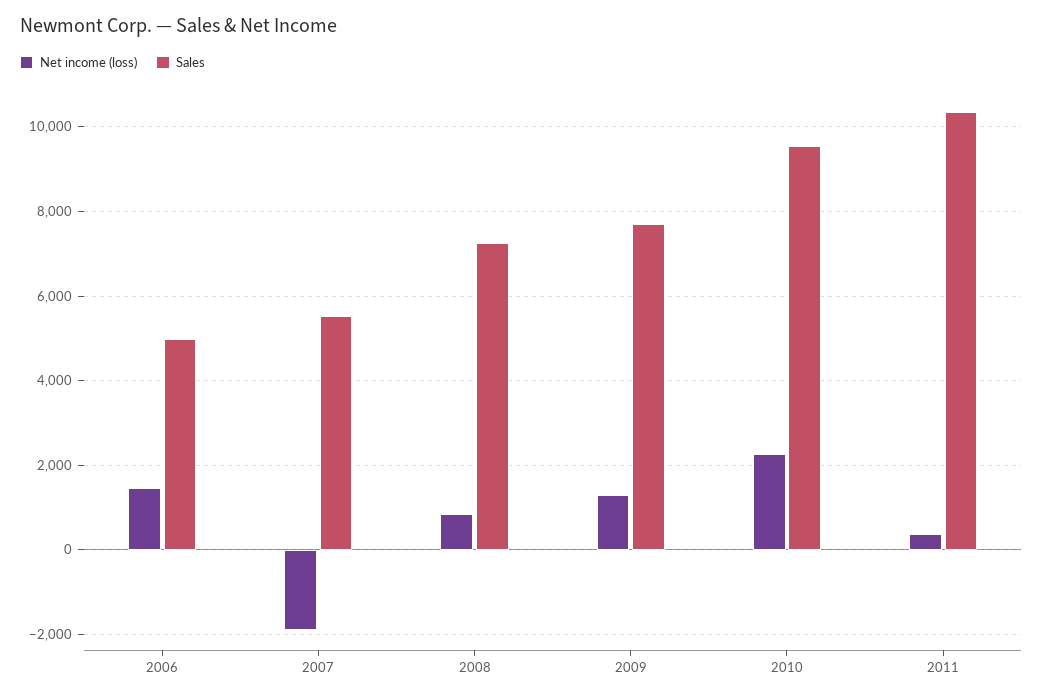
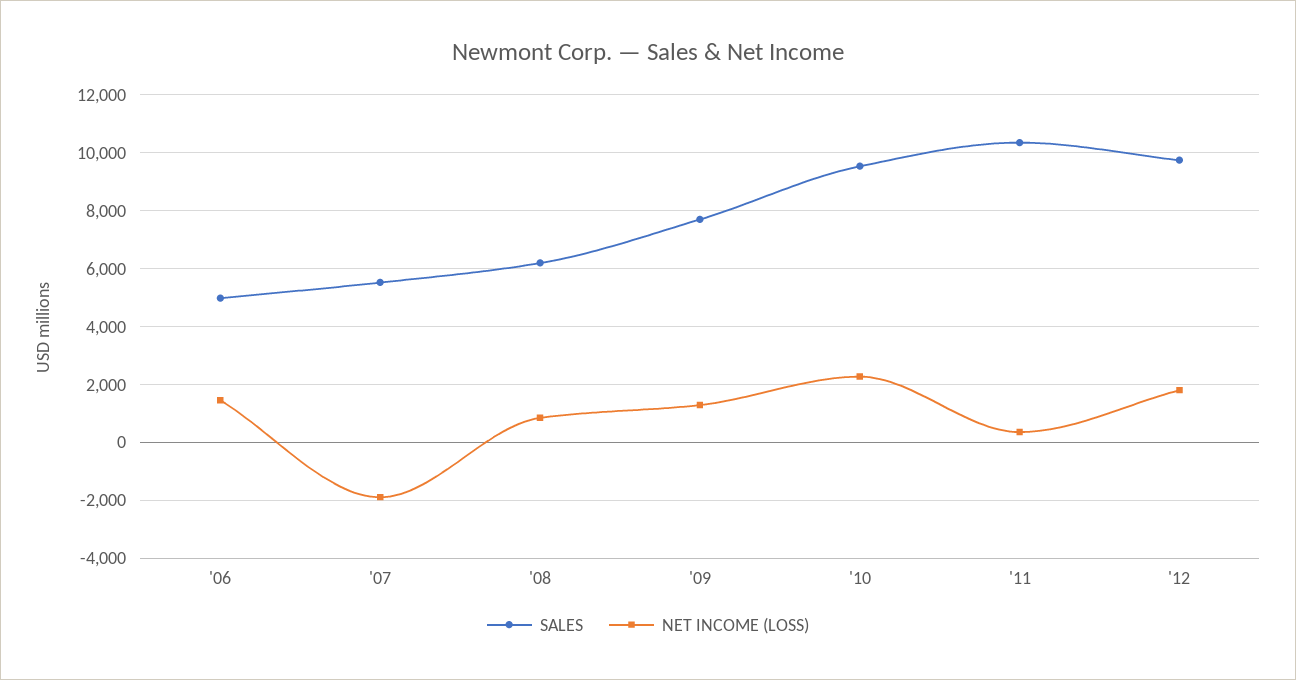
Sales, 2008: 7200 -> 6250
Sales, '12: none -> 9750
Net income (loss), '12: none -> 1750

